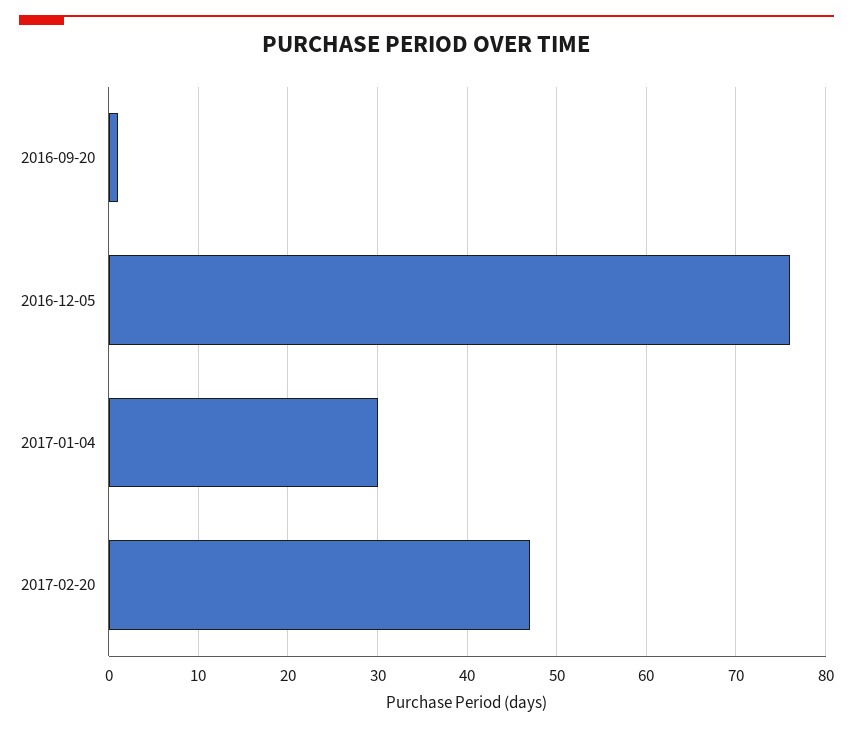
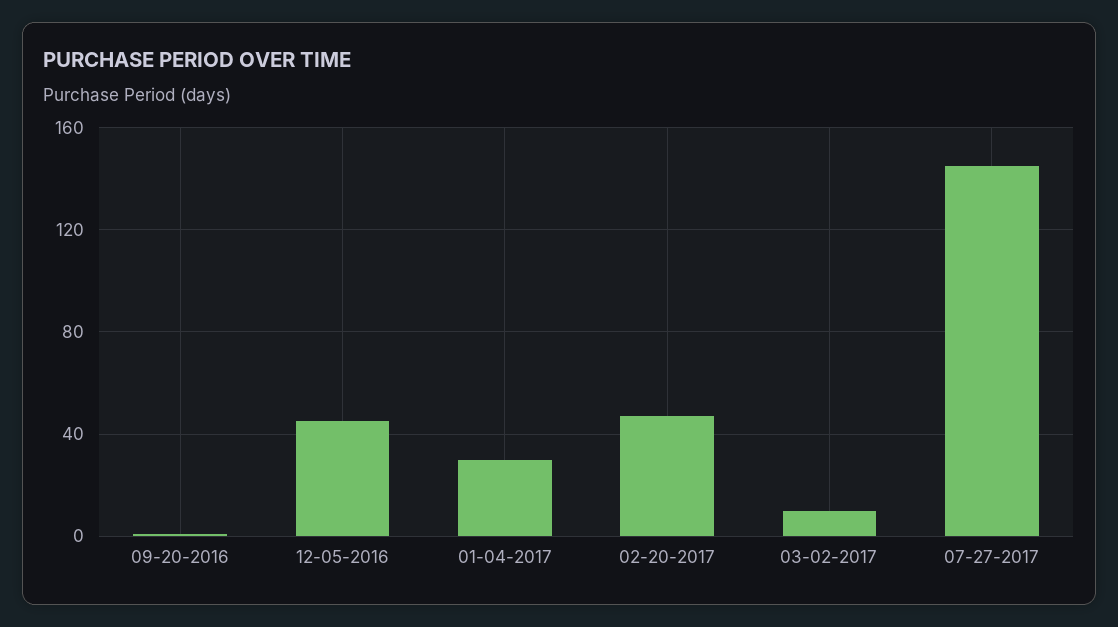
2016-12-05: 76 -> 45
03-02-2017: none -> 10
07-27-2017: none -> 145

